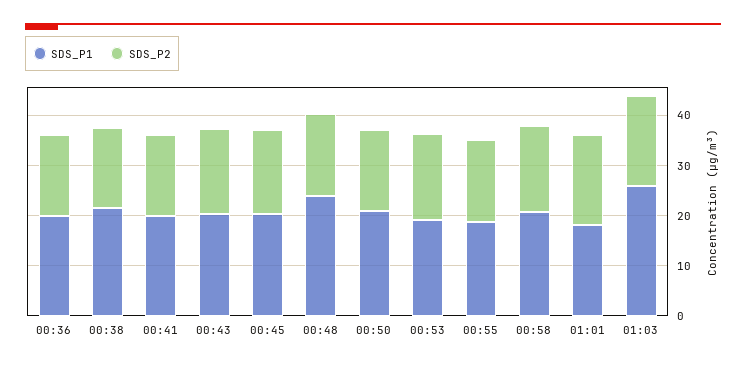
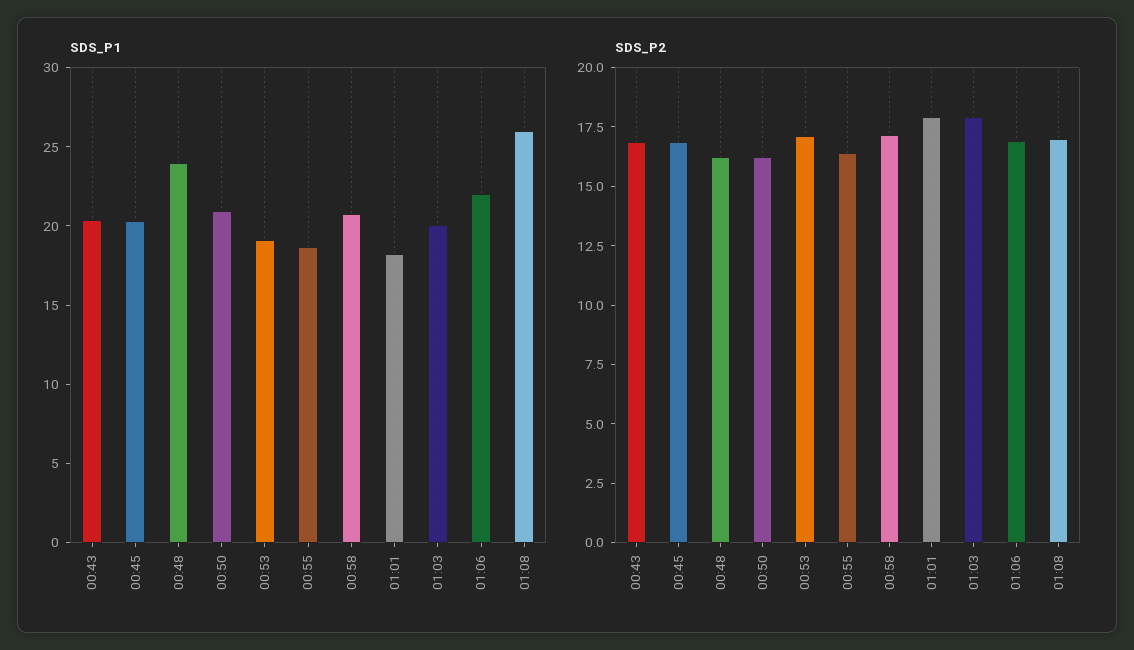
SDS_P1, 00:36: 20 -> none
SDS_P2, 00:36: 16 -> none
SDS_P1, 00:38: 22 -> none
SDS_P2, 00:38: 16 -> none
SDS_P1, 00:41: 20 -> none
SDS_P2, 00:41: 16 -> none
SDS_P1, 01:03: 26 -> 20
SDS_P1, 01:06: none -> 22
SDS_P1, 01:08: none -> 26
SDS_P2, 01:06: none -> 17
SDS_P2, 01:08: none -> 17

